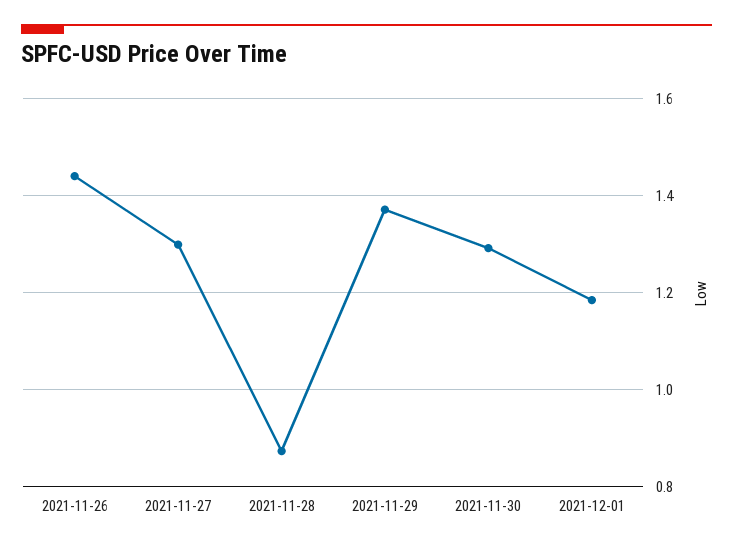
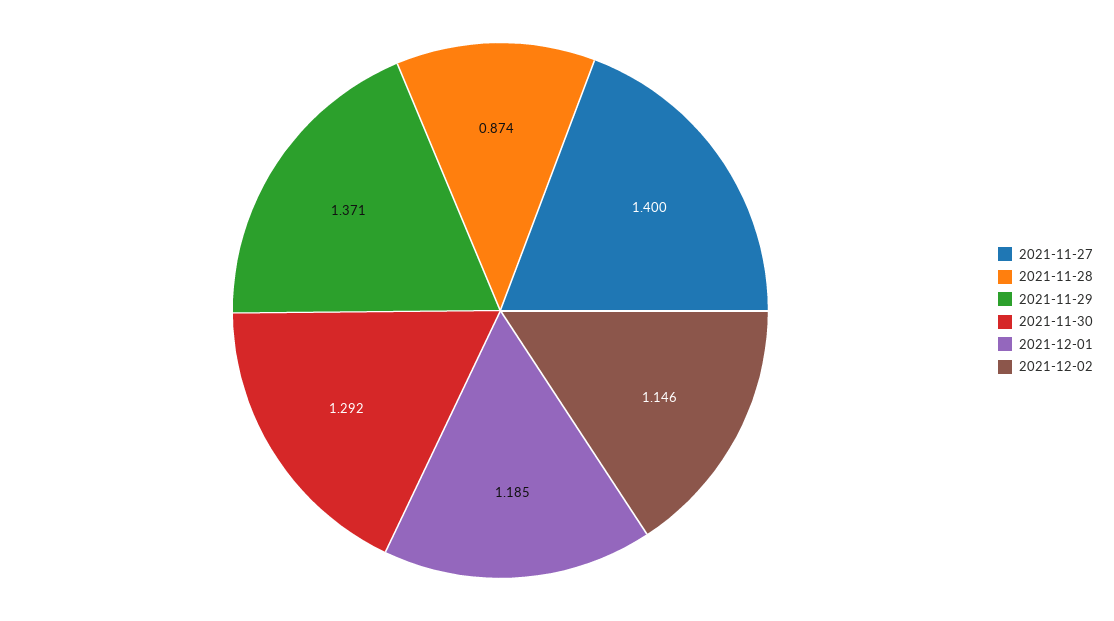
2021-11-26: 1.44 -> none
2021-11-27: 1.3 -> 1.4
2021-12-02: none -> 1.146

